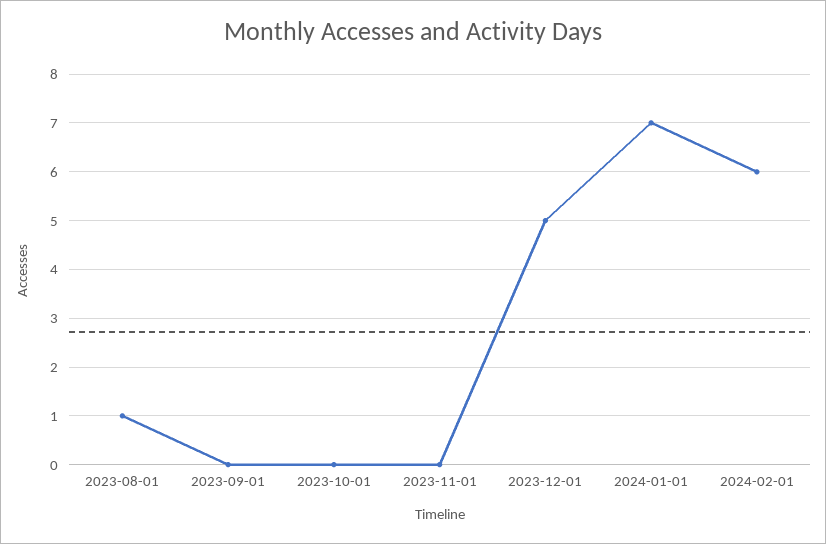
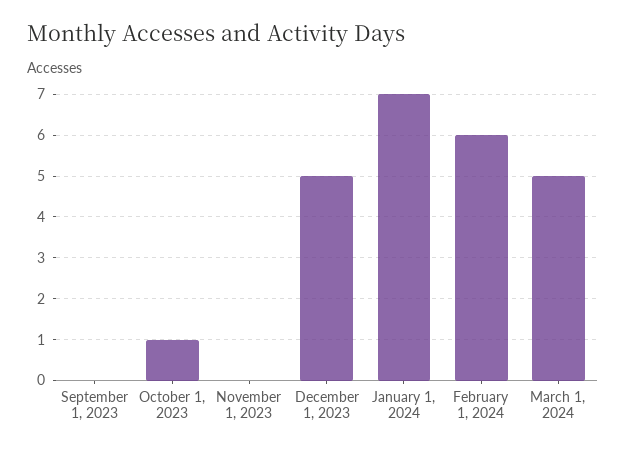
2023-08-01: 1 -> none
2023-10-01: 0 -> 1
March 1, 2024: none -> 5

